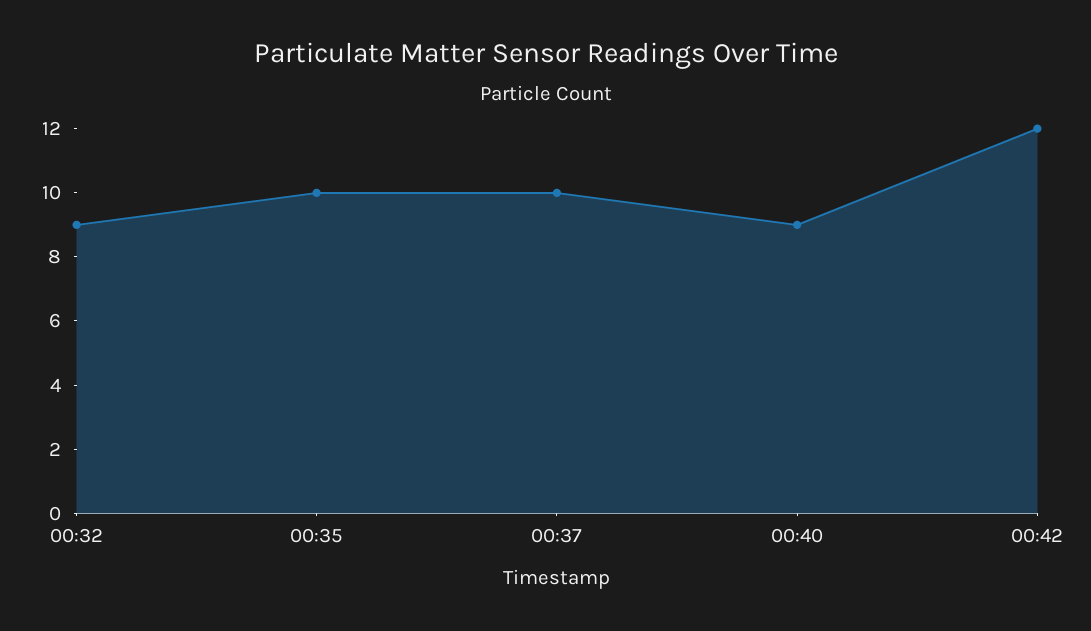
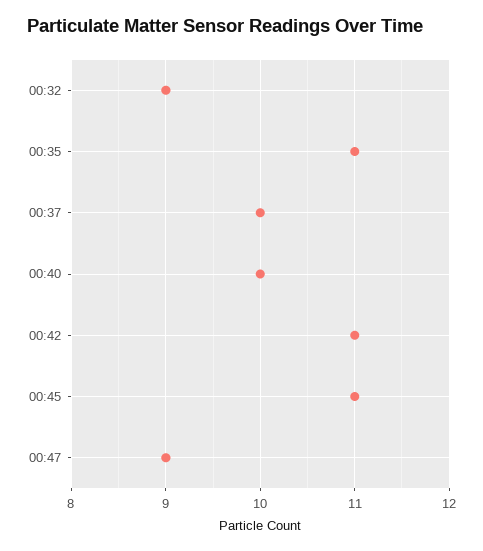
00:35: 10 -> 11
00:40: 9 -> 10
00:42: 12 -> 11
00:45: none -> 11
00:47: none -> 9

